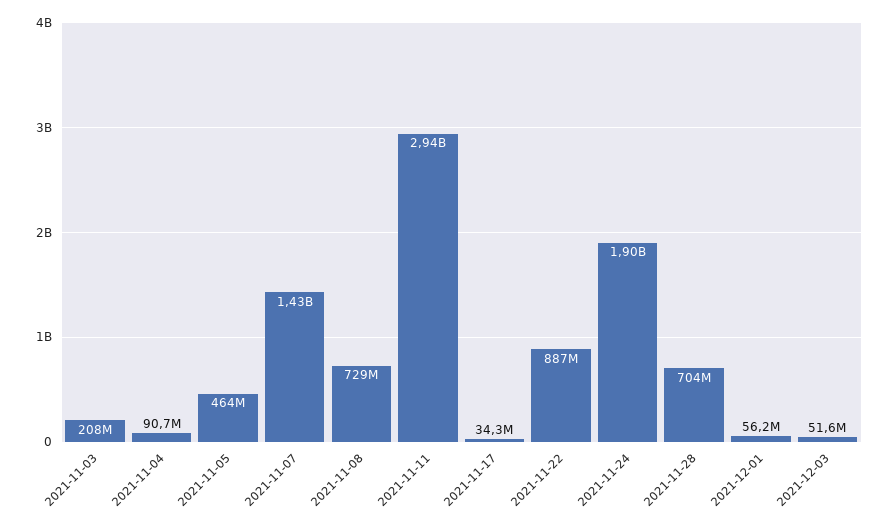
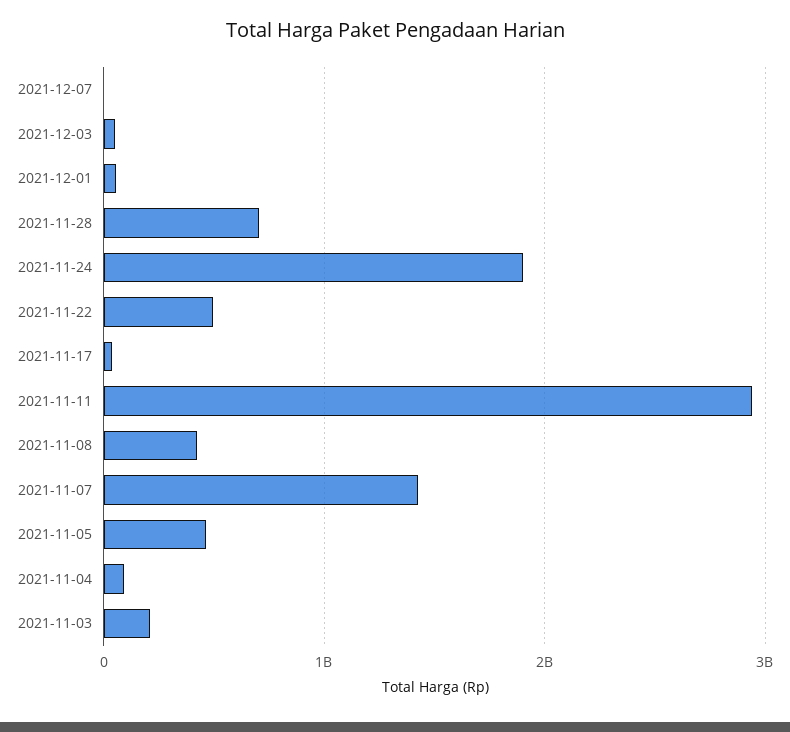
2021-11-08: 729000000 -> 400000000
2021-11-22: 887000000 -> 500000000
2021-12-07: none -> 0

